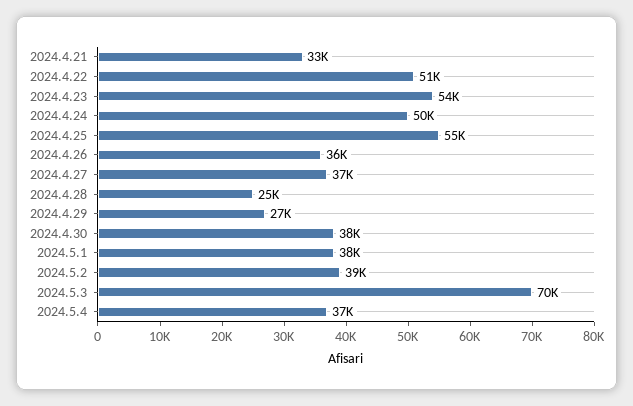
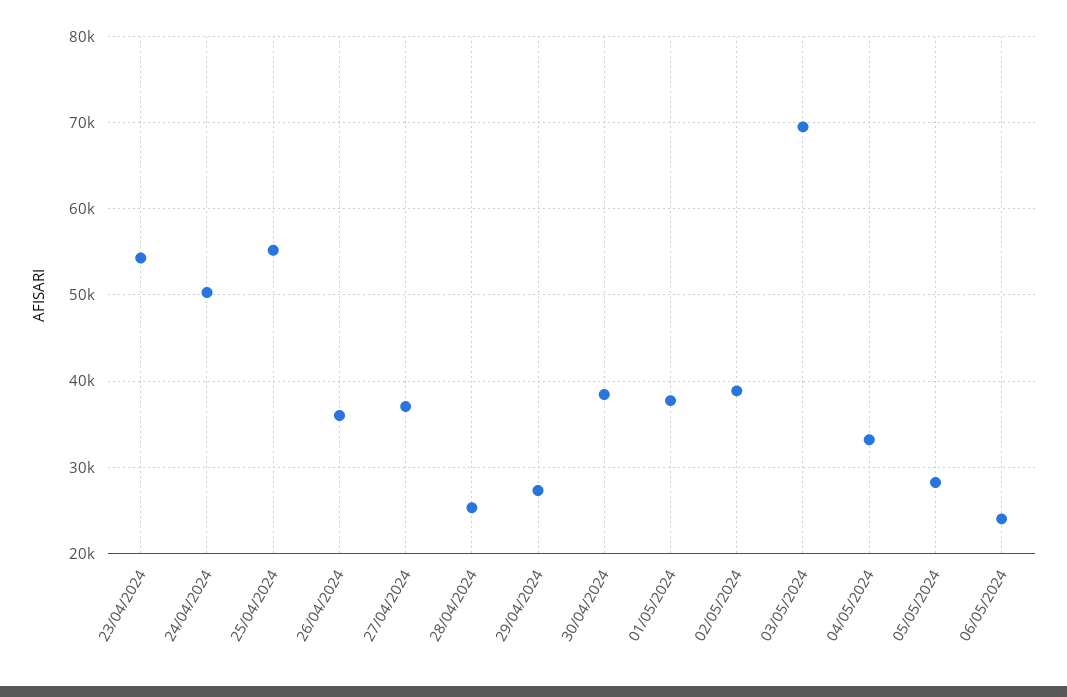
2024.4.21: 33000 -> none
2024.4.22: 51000 -> none
2024.5.4: 37000 -> 33000
05/05/2024: none -> 28000
06/05/2024: none -> 24000

